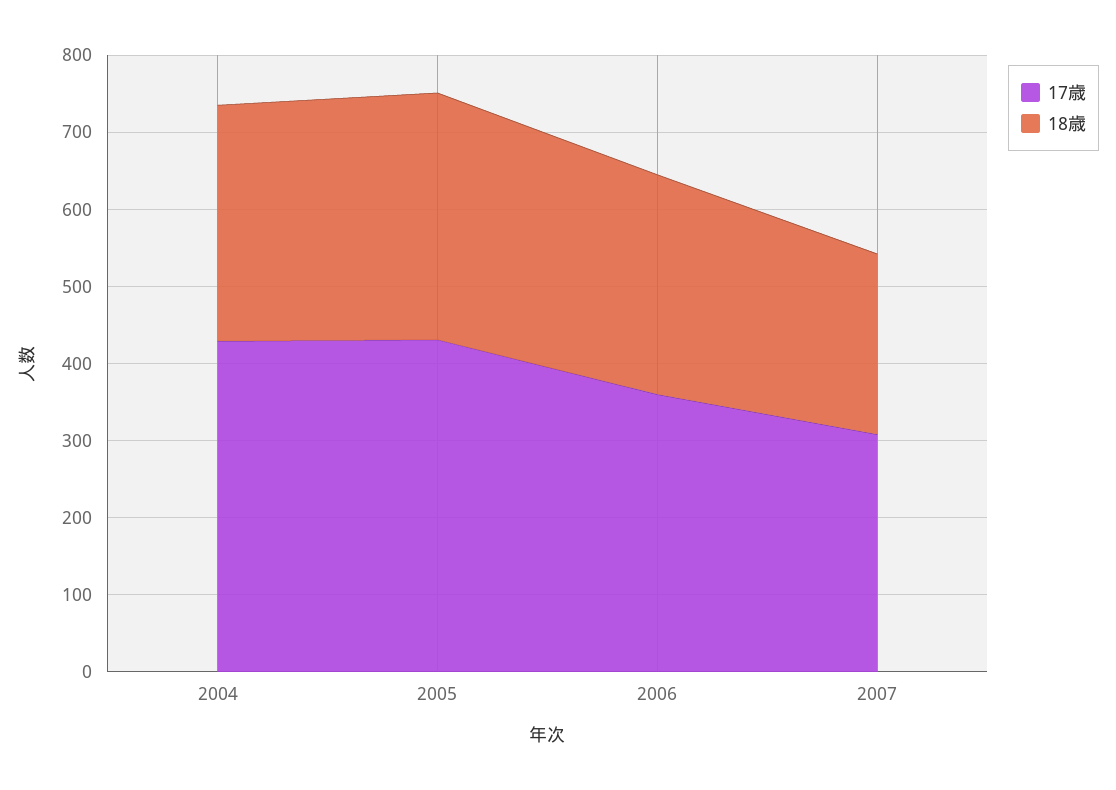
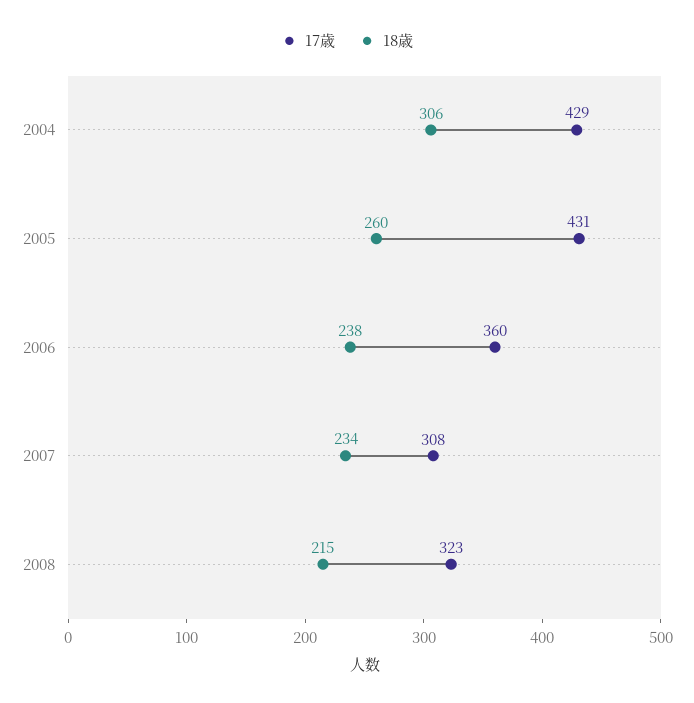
18歳, 2005: 320 -> 260
18歳, 2006: 280 -> 238
17歳, 2008: none -> 323
18歳, 2008: none -> 215

